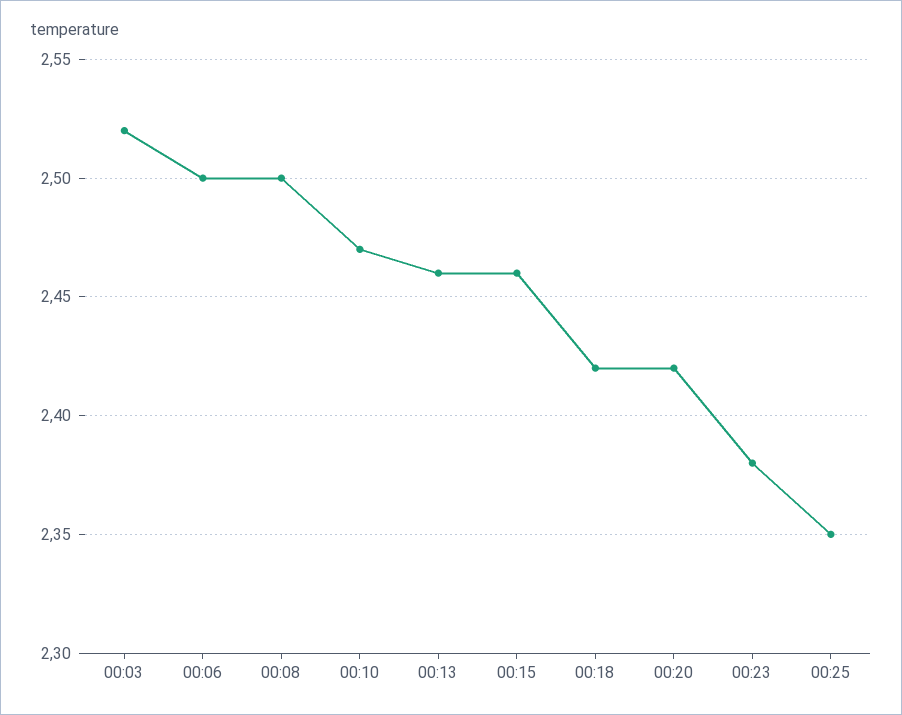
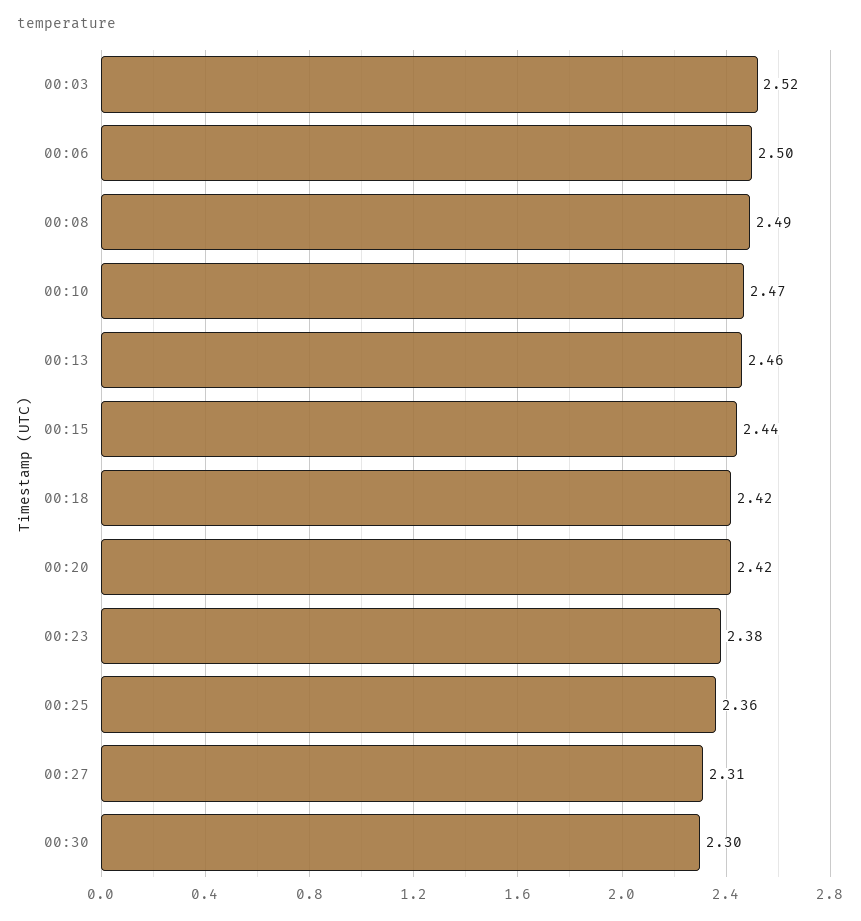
00:08: 2.5 -> 2.49
00:15: 2.46 -> 2.44
00:25: 2.35 -> 2.36
00:27: none -> 2.31
00:30: none -> 2.3

